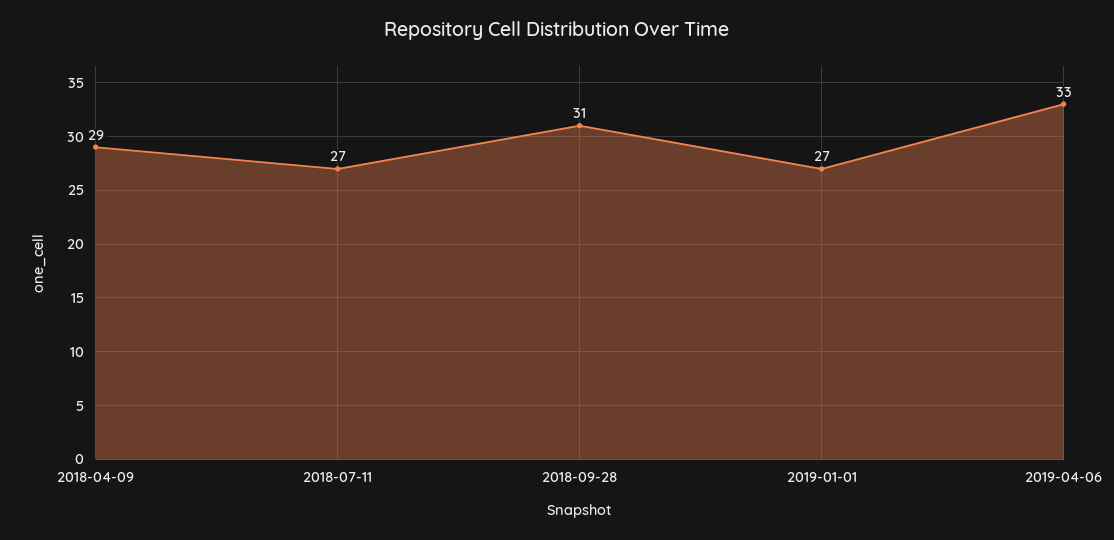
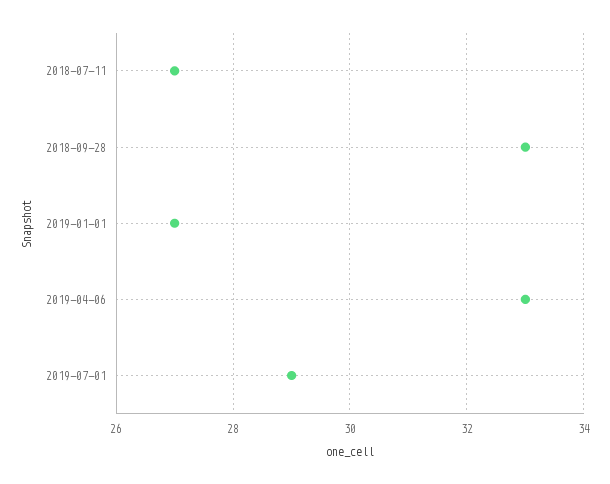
2018-04-09: 29 -> none
2018-09-28: 31 -> 33
2019-07-01: none -> 29

